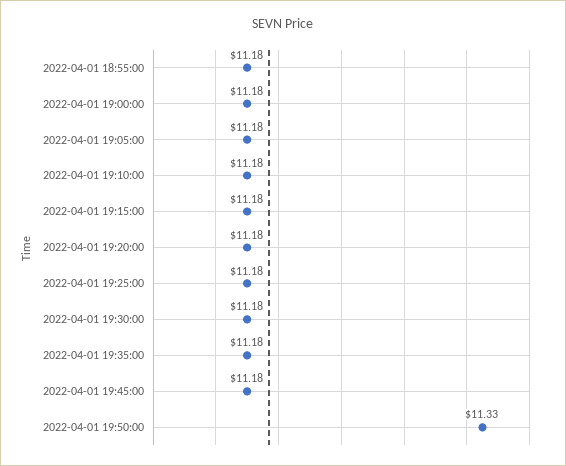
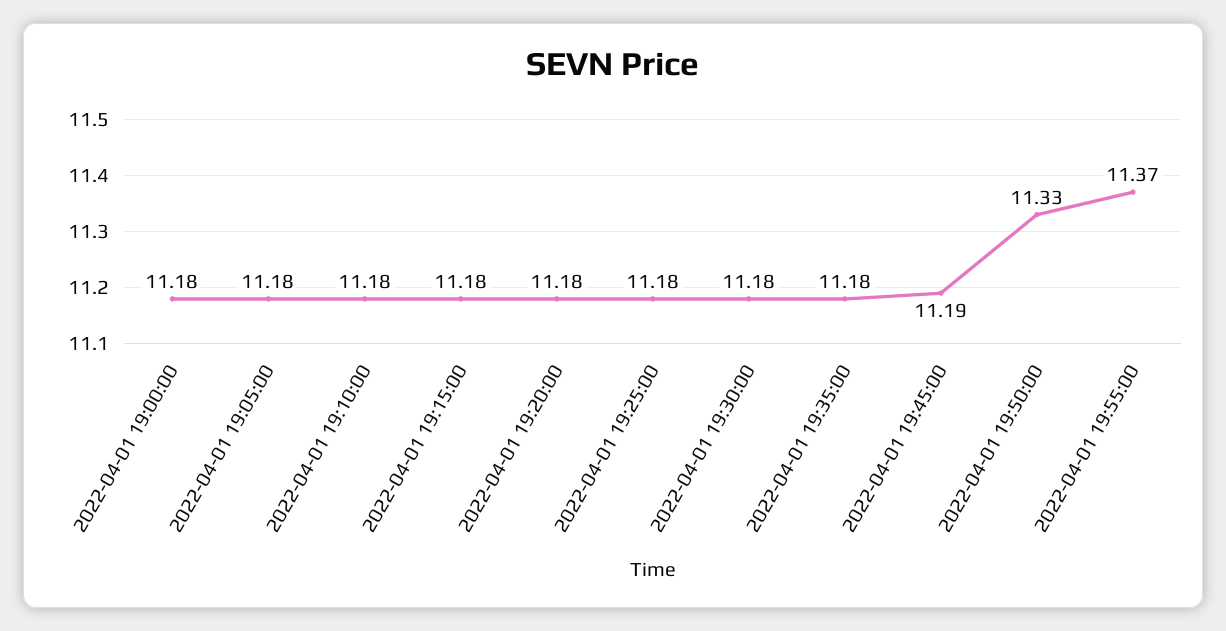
2022-04-01 18:55:00: 11.18 -> none
2022-04-01 19:45:00: 11.18 -> 11.19
2022-04-01 19:55:00: none -> 11.37

